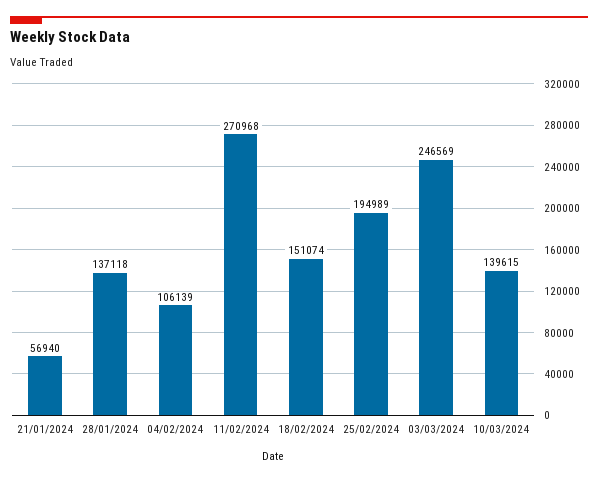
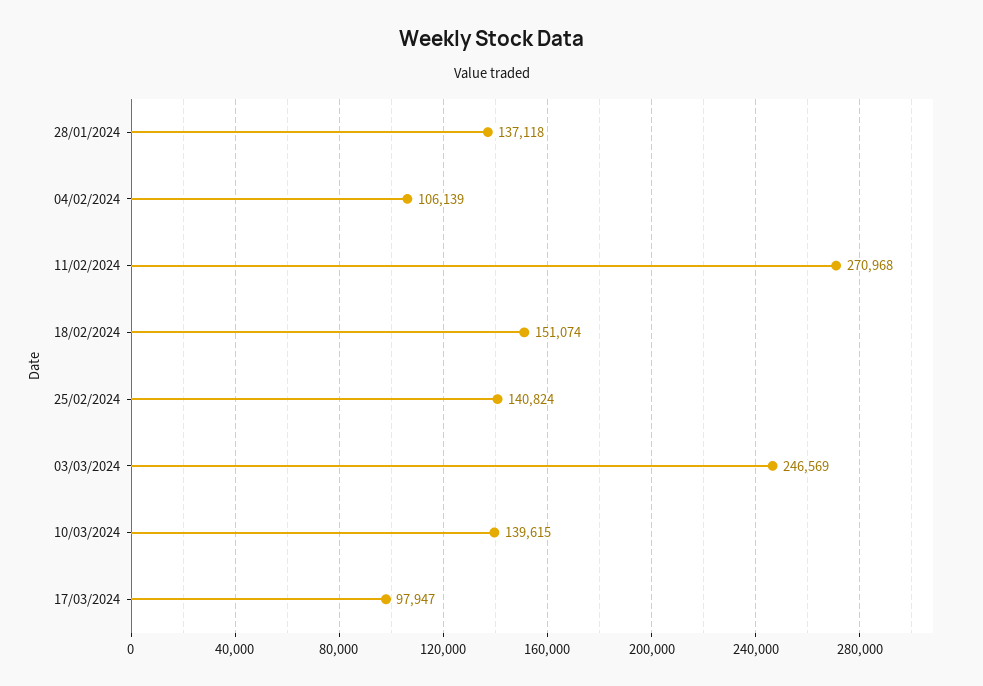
21/01/2024: 56940 -> none
25/02/2024: 194989 -> 140824
17/03/2024: none -> 97947

